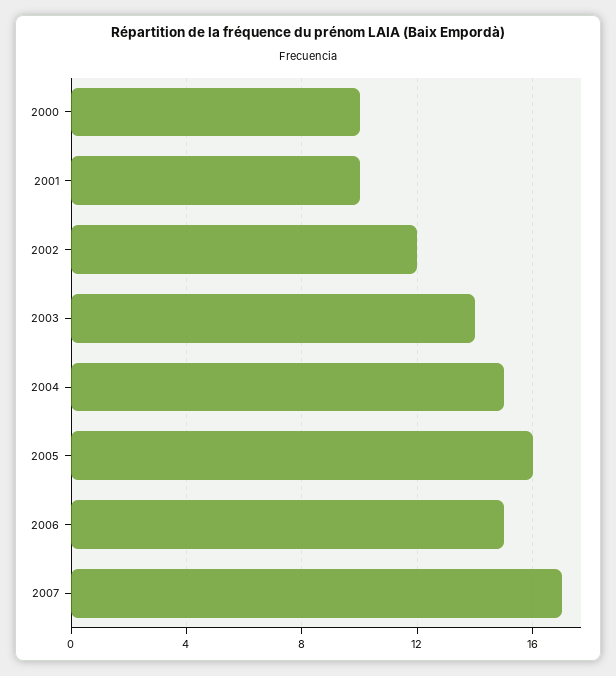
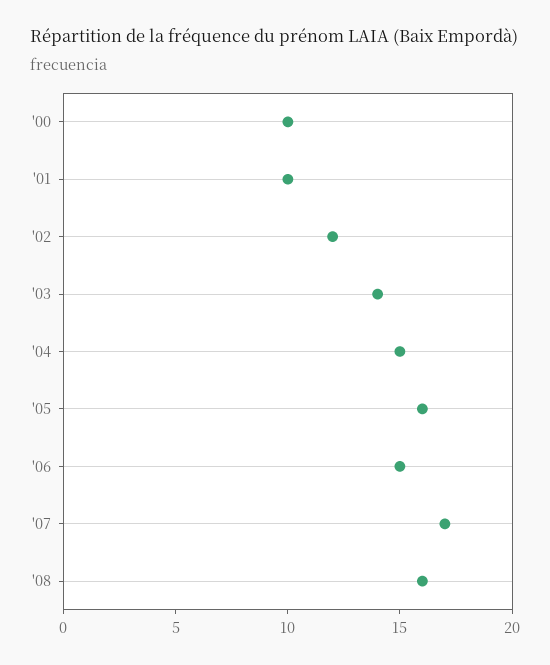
'08: none -> 16

